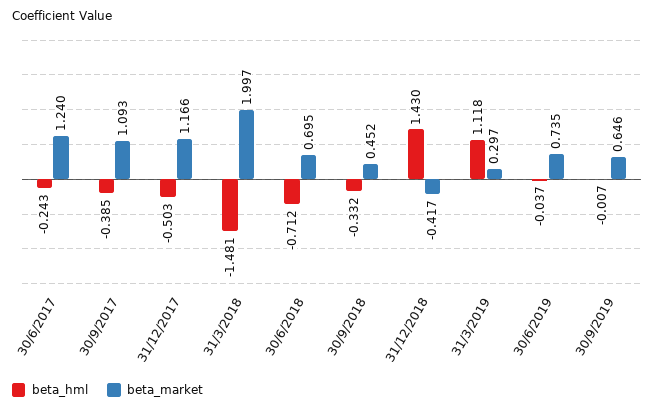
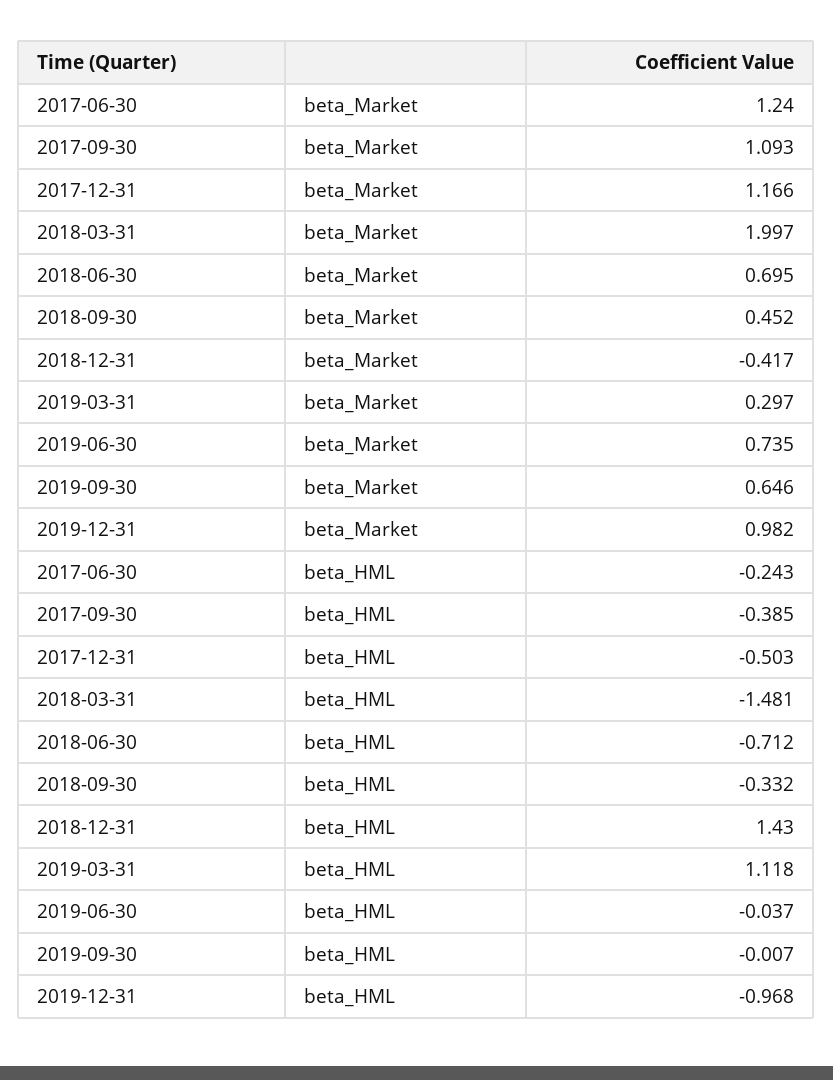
beta_market, 2019-12-31: none -> 0.982
beta_hml, 2019-12-31: none -> -0.968

